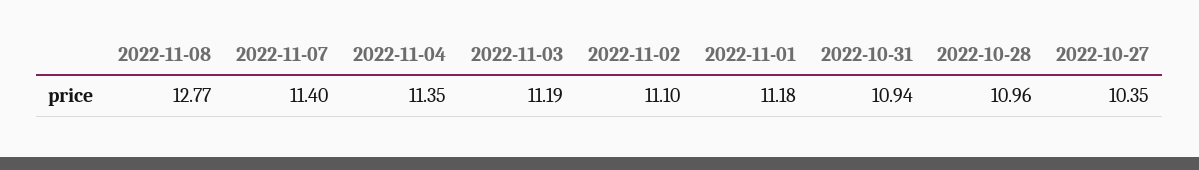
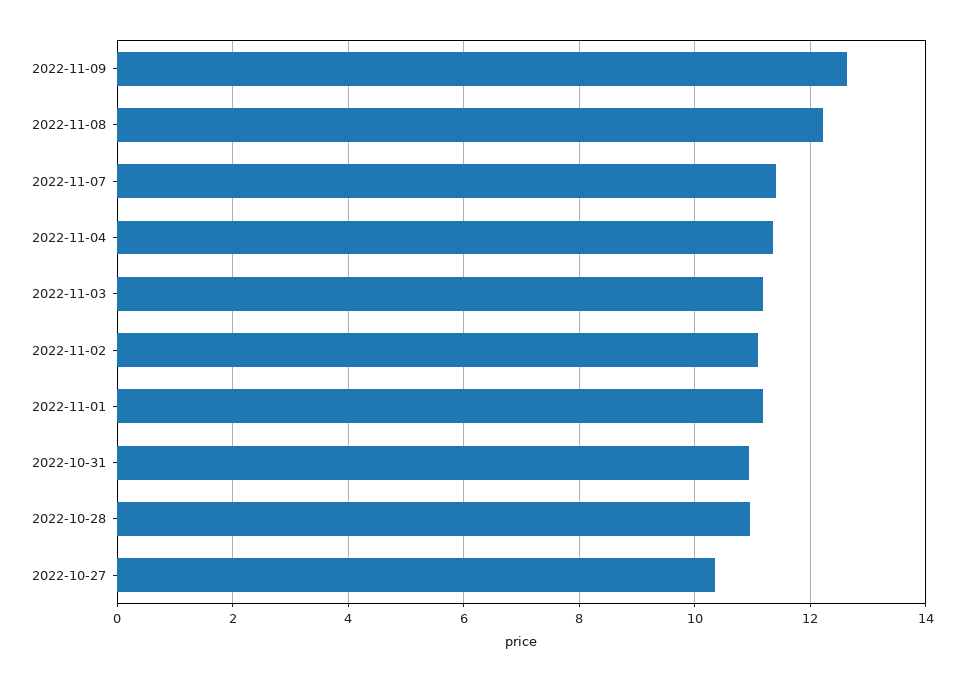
2022-11-08: 12.77 -> 12.2
2022-11-09: none -> 12.6

